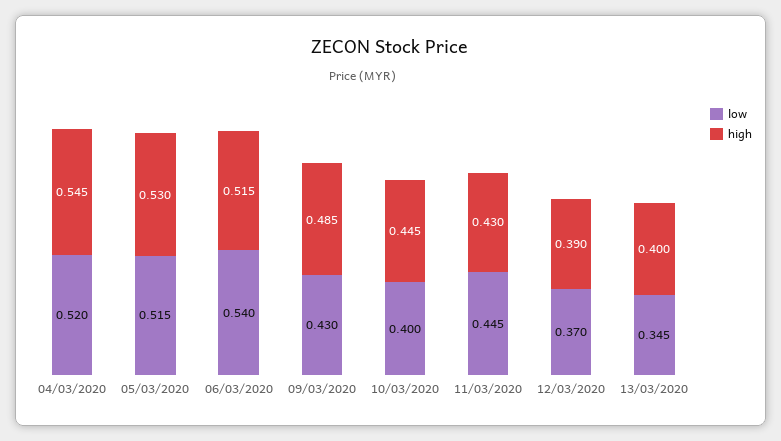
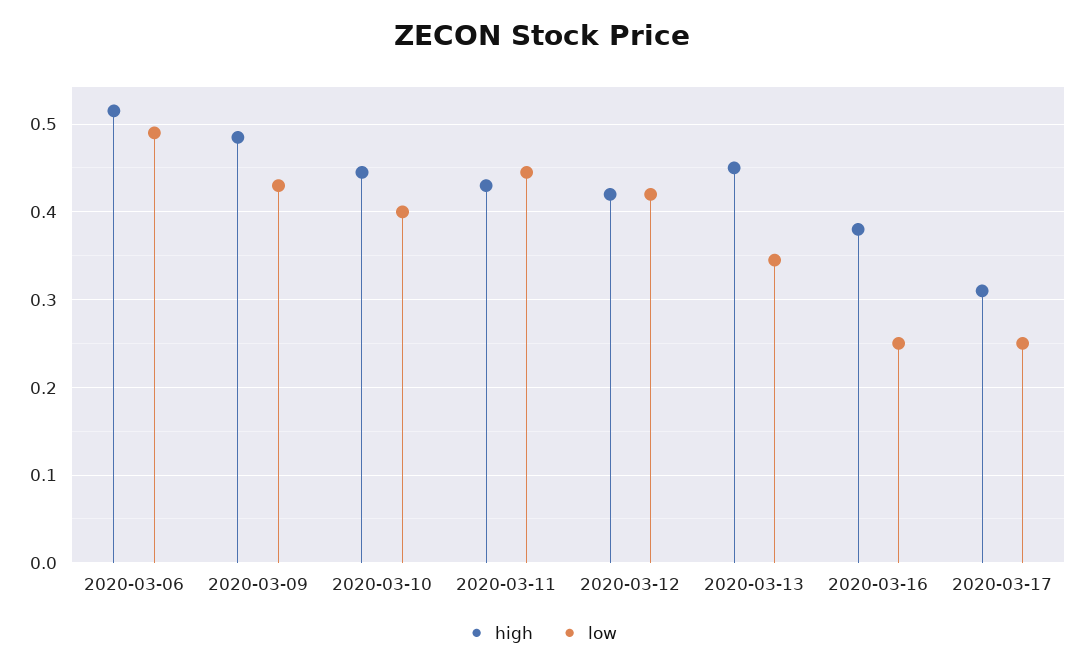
low, 04/03/2020: 0.52 -> none
high, 04/03/2020: 0.545 -> none
low, 05/03/2020: 0.515 -> none
high, 05/03/2020: 0.53 -> none
low, 06/03/2020: 0.54 -> 0.49
low, 12/03/2020: 0.37 -> 0.42
high, 12/03/2020: 0.39 -> 0.42
high, 13/03/2020: 0.4 -> 0.45
high, 2020-03-16: none -> 0.38
low, 2020-03-16: none -> 0.25
high, 2020-03-17: none -> 0.31
low, 2020-03-17: none -> 0.25

